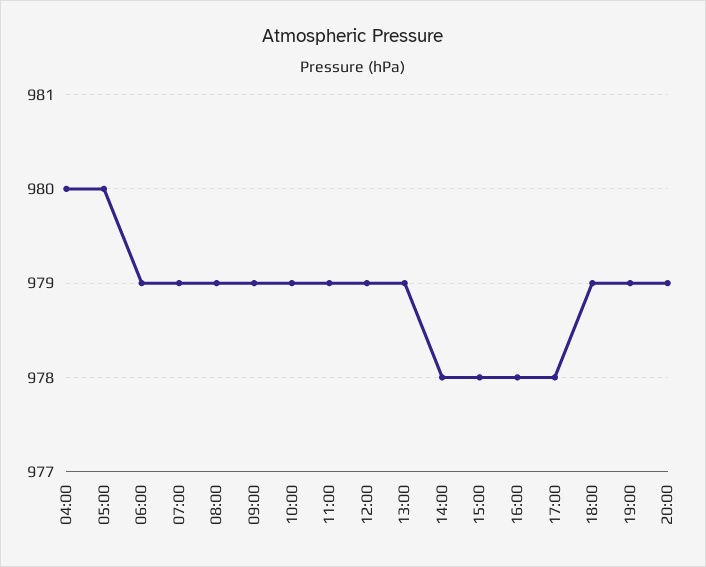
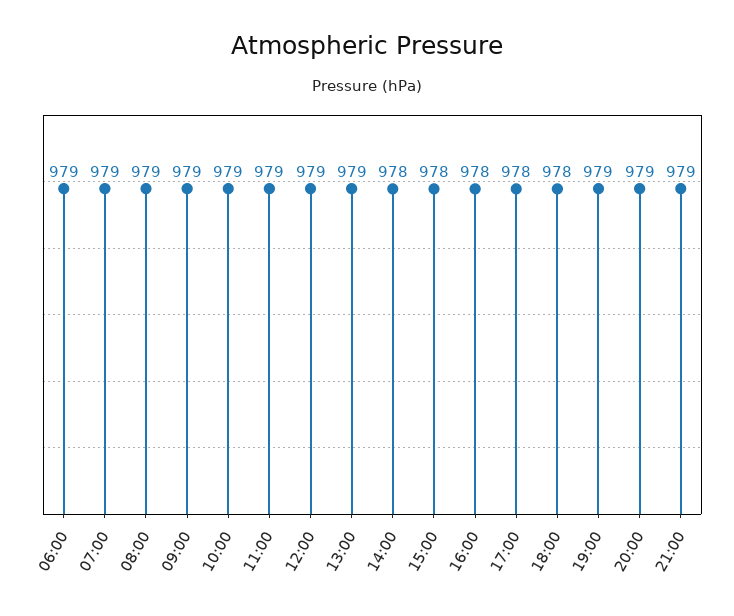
04:00: 980 -> none
05:00: 980 -> none
18:00: 979 -> 978
21:00: none -> 979

